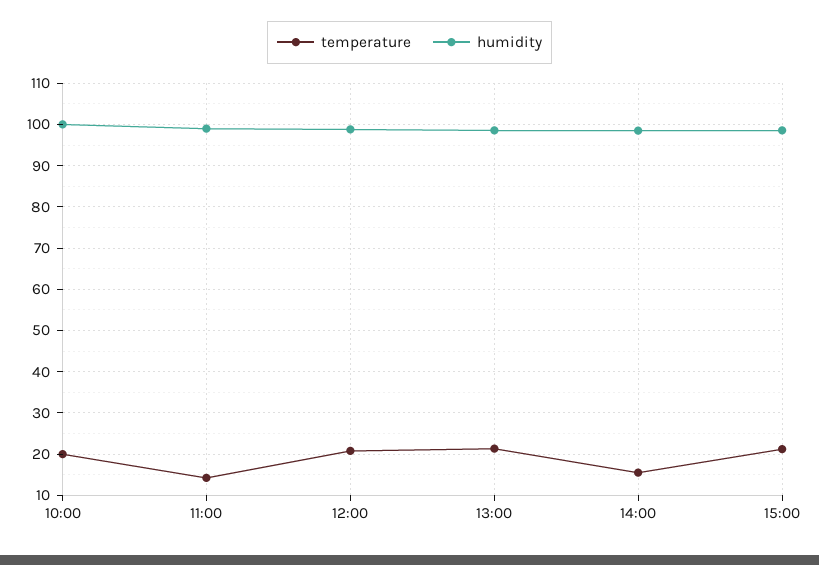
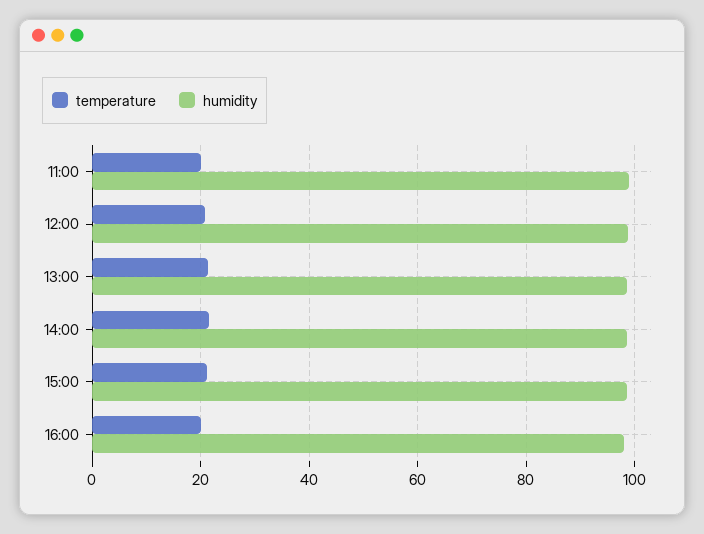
temperature, 10:00: 20 -> none
humidity, 10:00: 100 -> none
temperature, 11:00: 14 -> 20
temperature, 14:00: 16 -> 22
temperature, 16:00: none -> 20
humidity, 16:00: none -> 98

